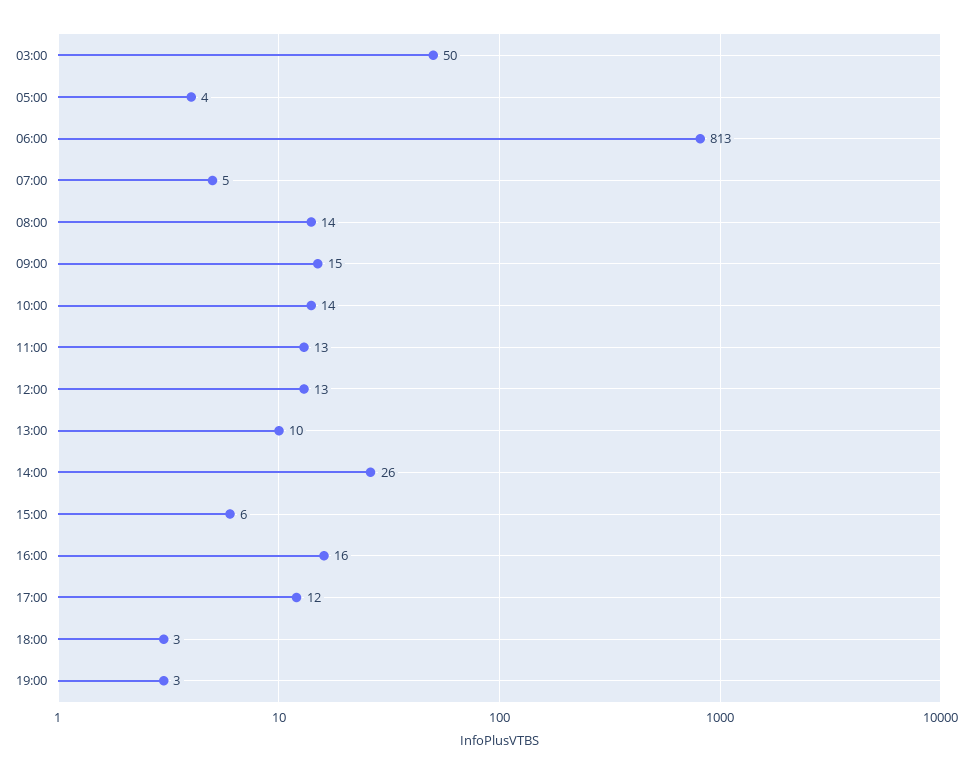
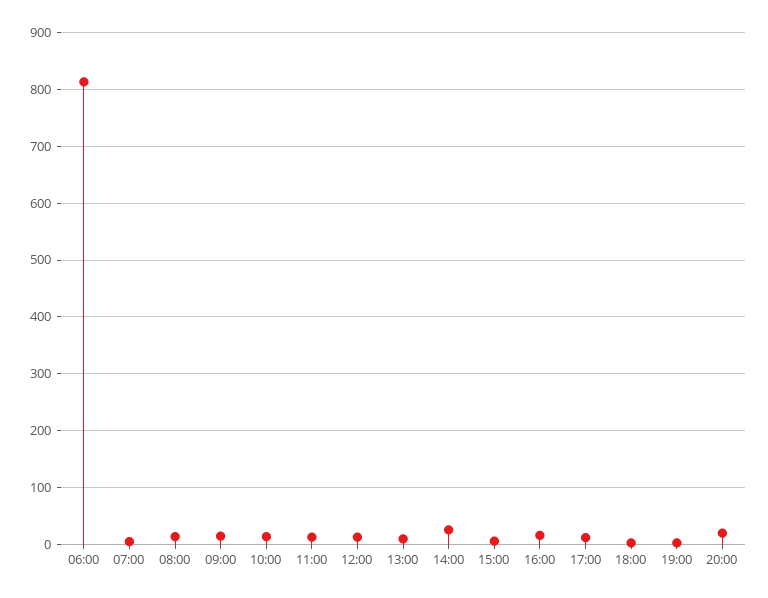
03:00: 50 -> none
05:00: 4 -> none
20:00: none -> 20

